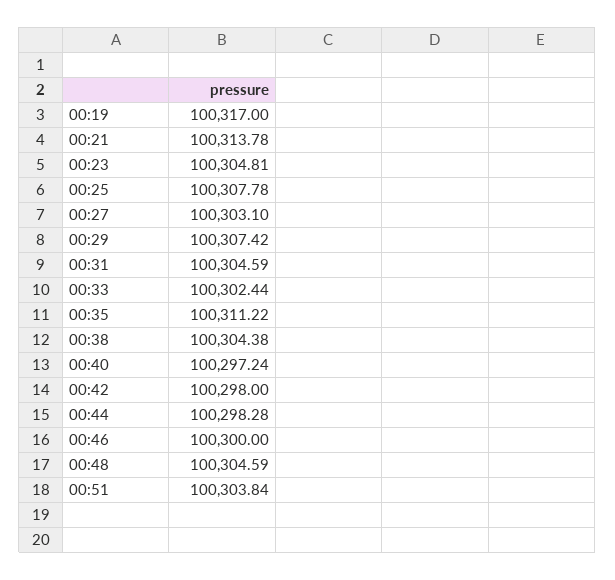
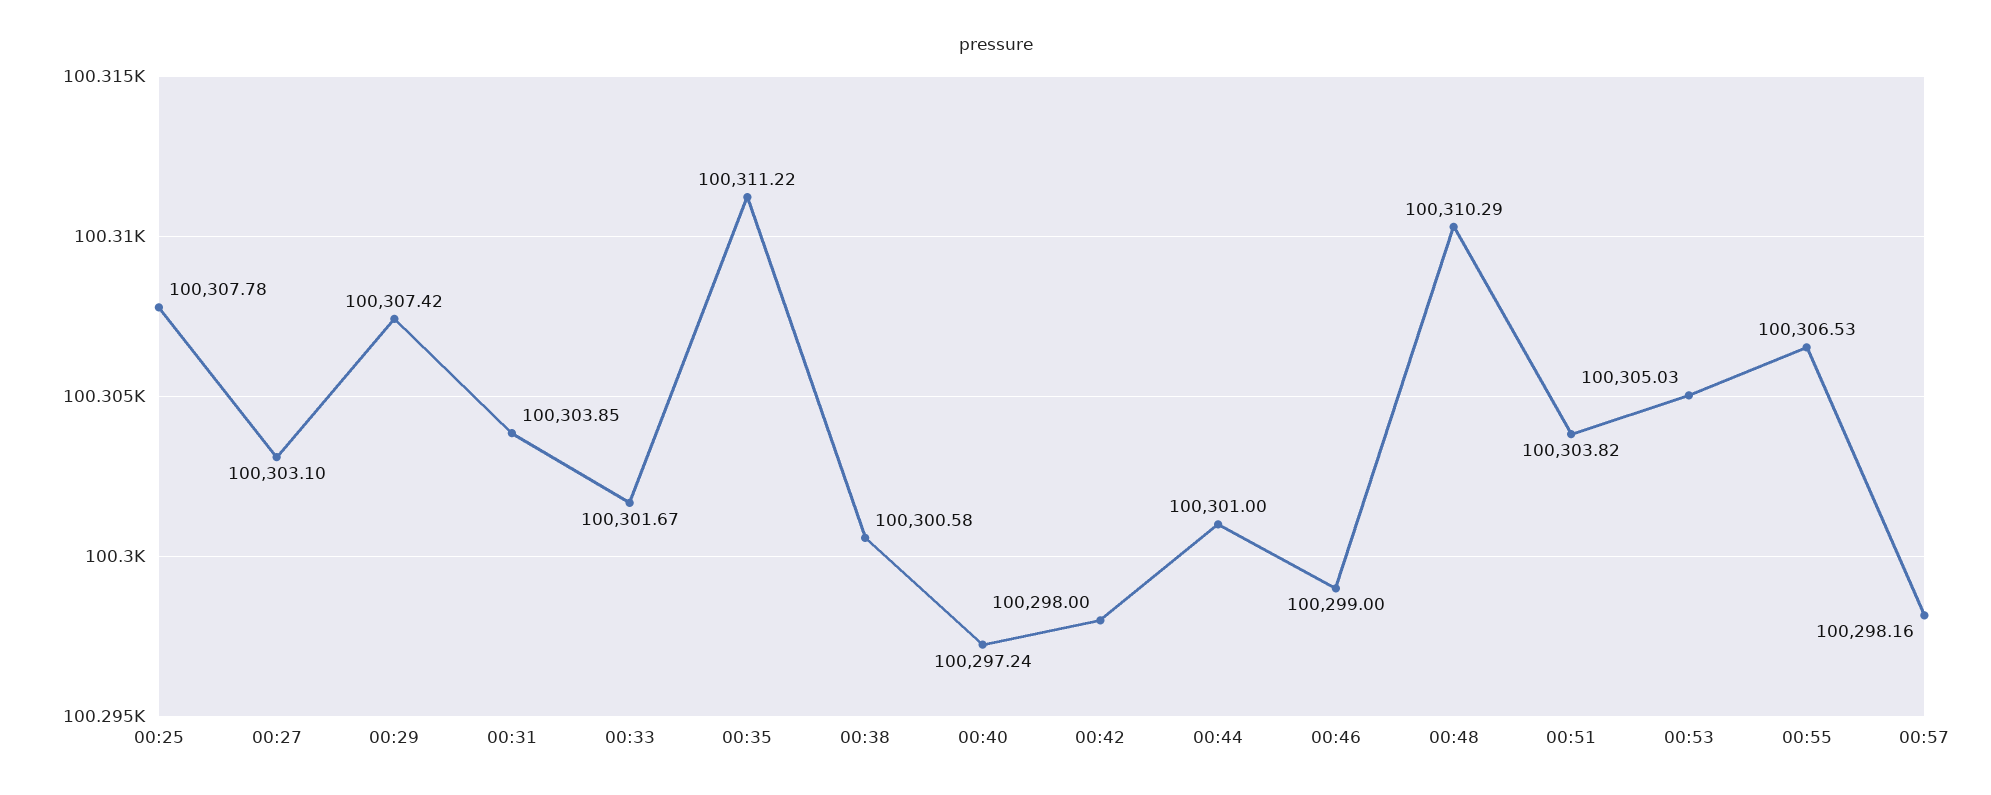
00:19: 100317 -> none
00:21: 100313.78 -> none
00:23: 100304.81 -> none
00:31: 100304.59 -> 100303.85
00:33: 100302.44 -> 100301.67
00:38: 100304.38 -> 100300.58
00:44: 100298.28 -> 100301
00:46: 100300 -> 100299
00:48: 100304.59 -> 100310.29
00:51: 100303.84 -> 100303.82
00:53: none -> 100305.03
00:55: none -> 100306.53
00:57: none -> 100298.16

